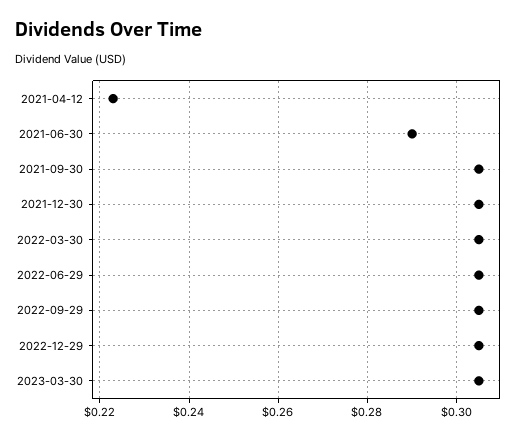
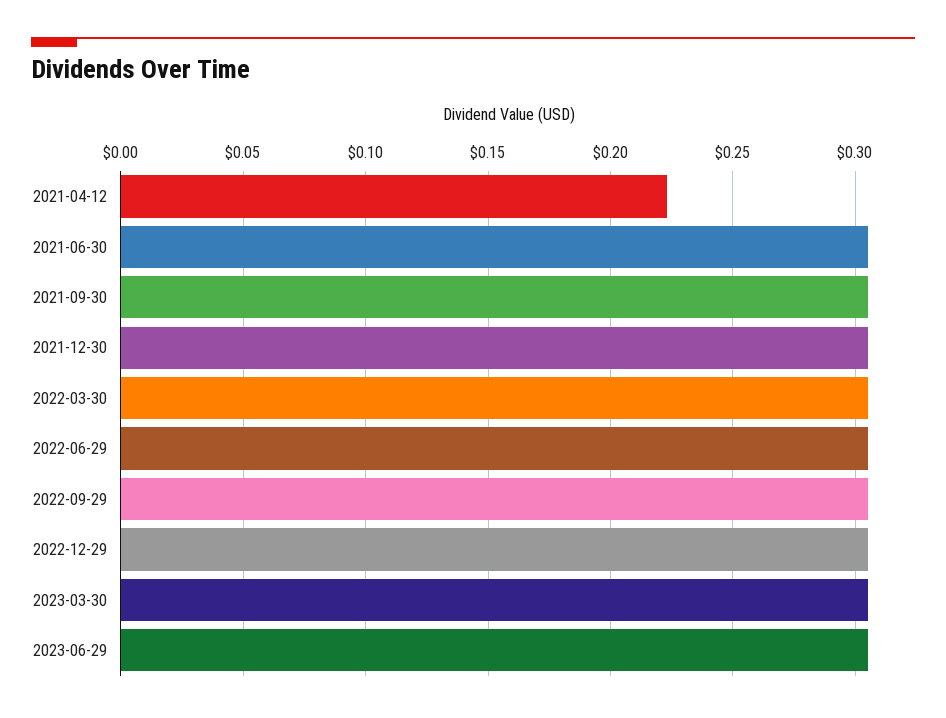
2021-06-30: 0.29 -> 0.305
2023-06-29: none -> 0.305

